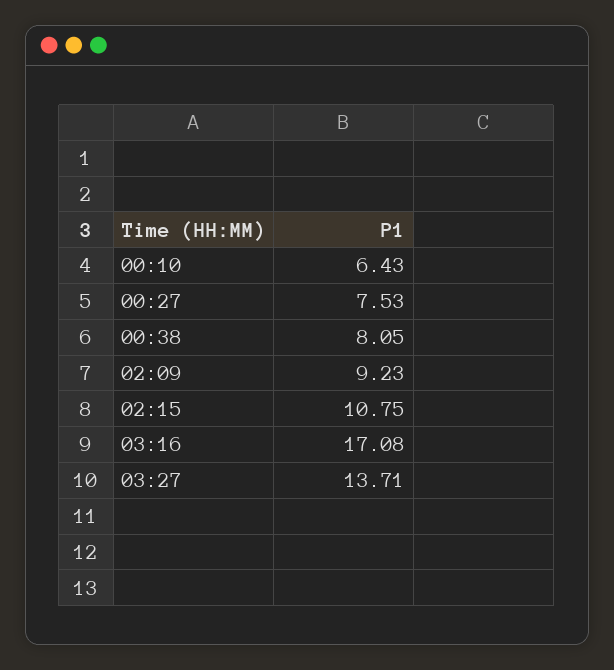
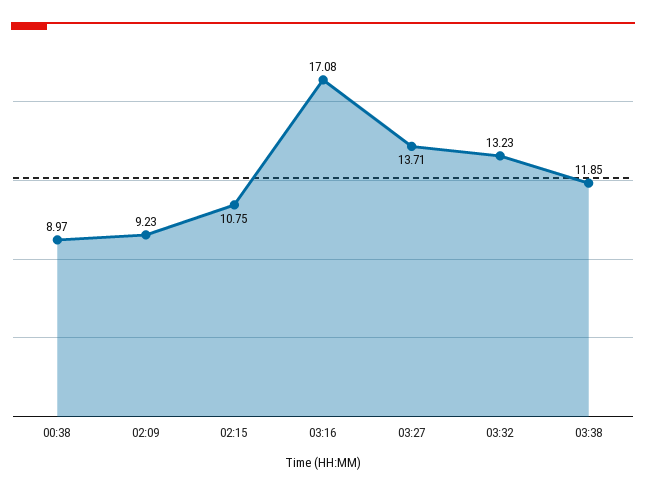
00:10: 6.43 -> none
00:27: 7.53 -> none
00:38: 8.05 -> 8.97
03:32: none -> 13.23
03:38: none -> 11.85

